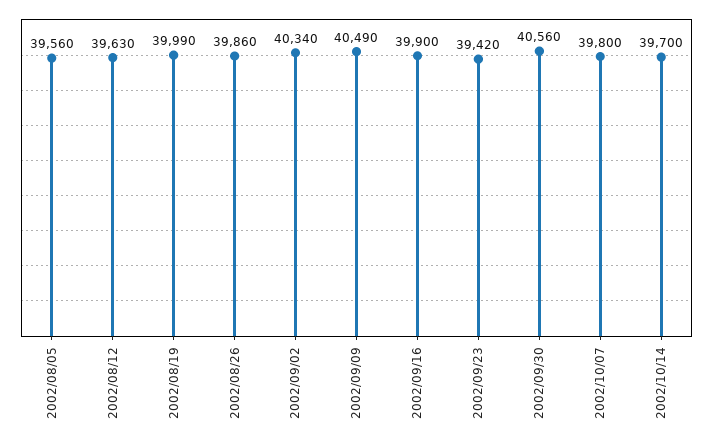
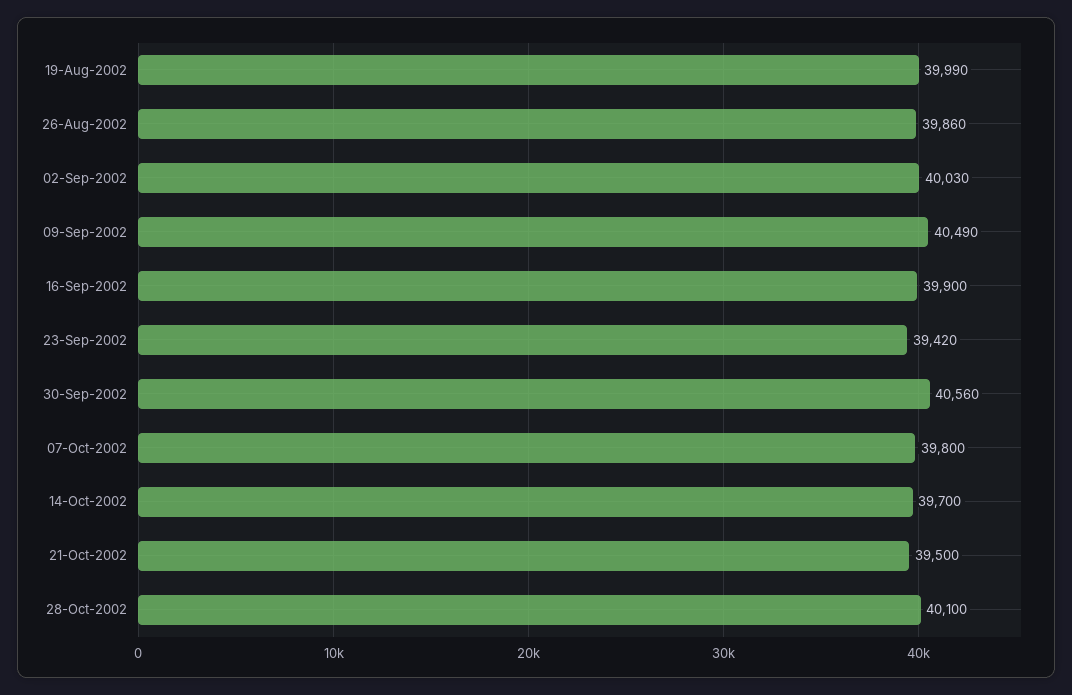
2002/08/05: 39560 -> none
2002/08/12: 39630 -> none
2002/09/02: 40340 -> 40030
21-Oct-2002: none -> 39500
28-Oct-2002: none -> 40100

